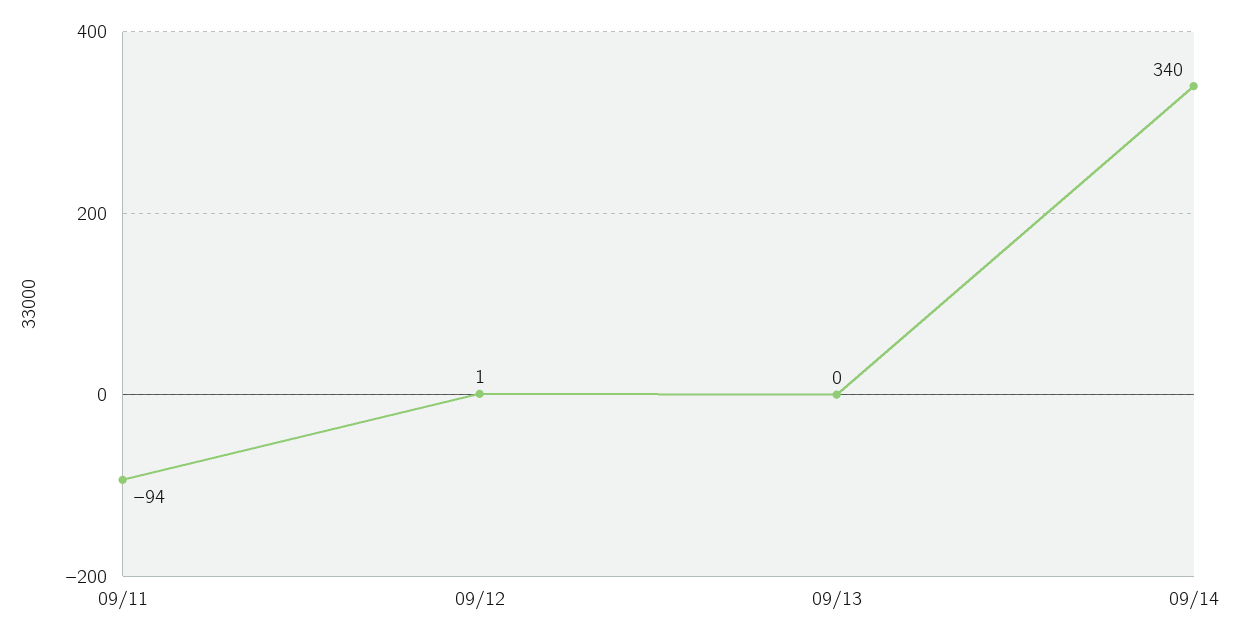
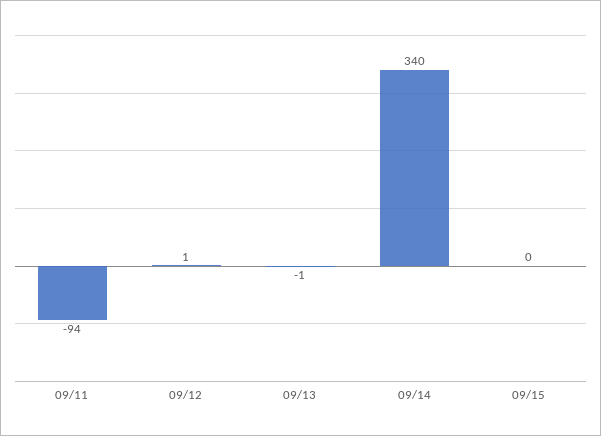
09/13: 0 -> -1
09/15: none -> 0

